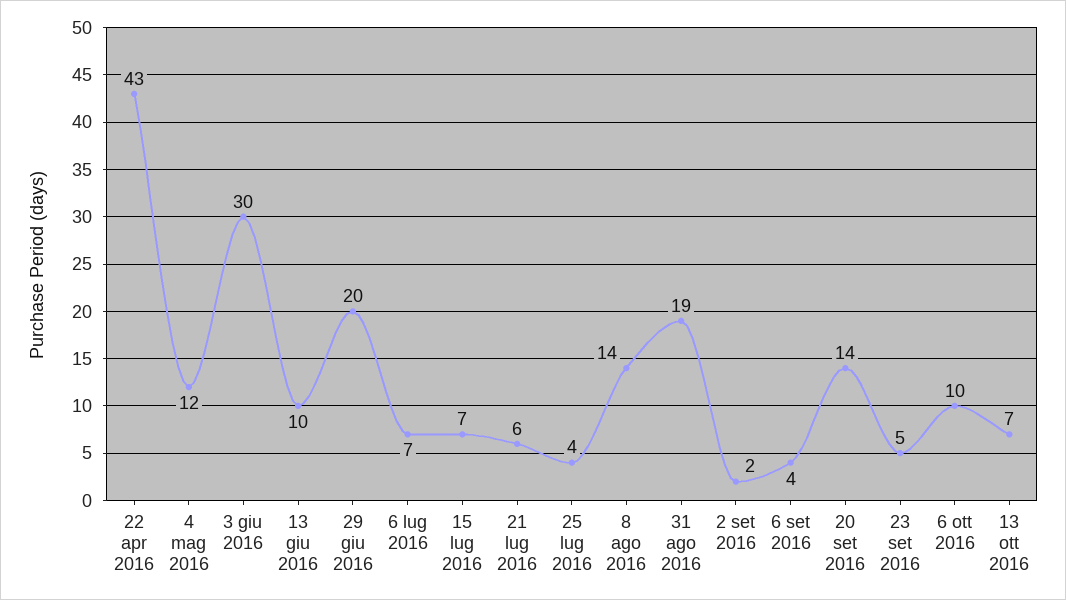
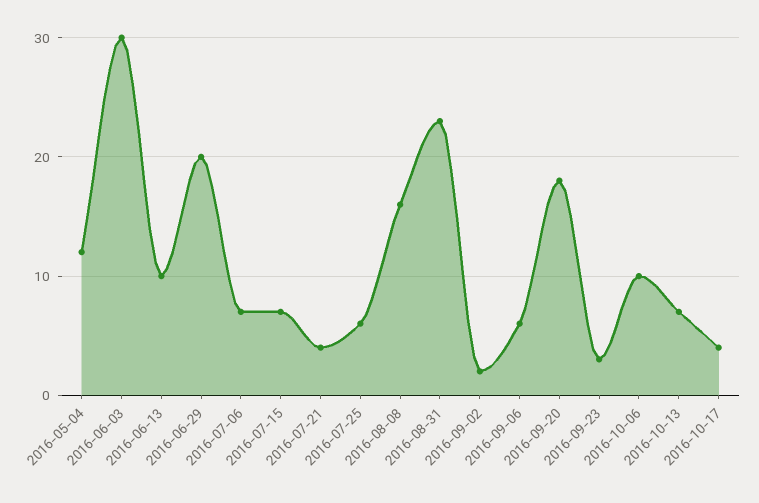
22 apr 2016: 43 -> none
21 lug 2016: 6 -> 4
25 lug 2016: 4 -> 6
8 ago 2016: 14 -> 16
31 ago 2016: 19 -> 23
6 set 2016: 4 -> 6
20 set 2016: 14 -> 18
23 set 2016: 5 -> 3
2016-10-17: none -> 4

